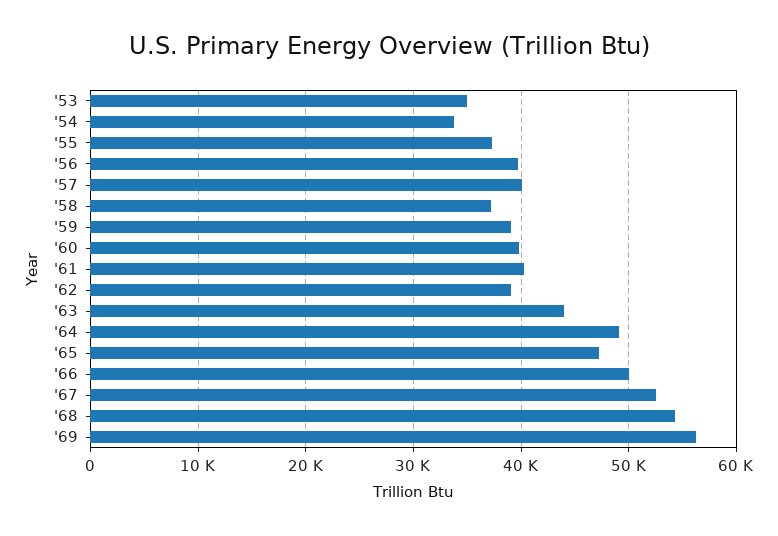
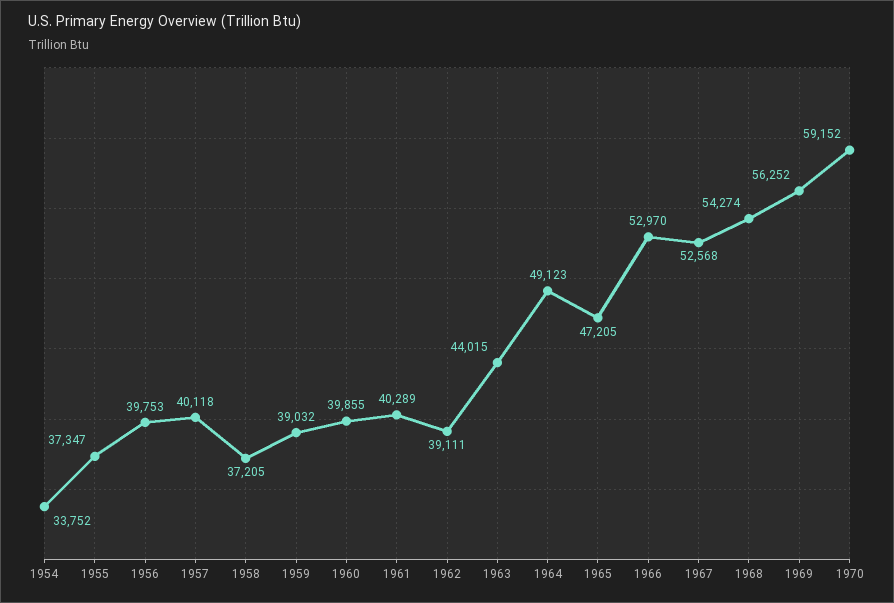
'53: 35000 -> none
'66: 50000 -> 52970
1970: none -> 59152

